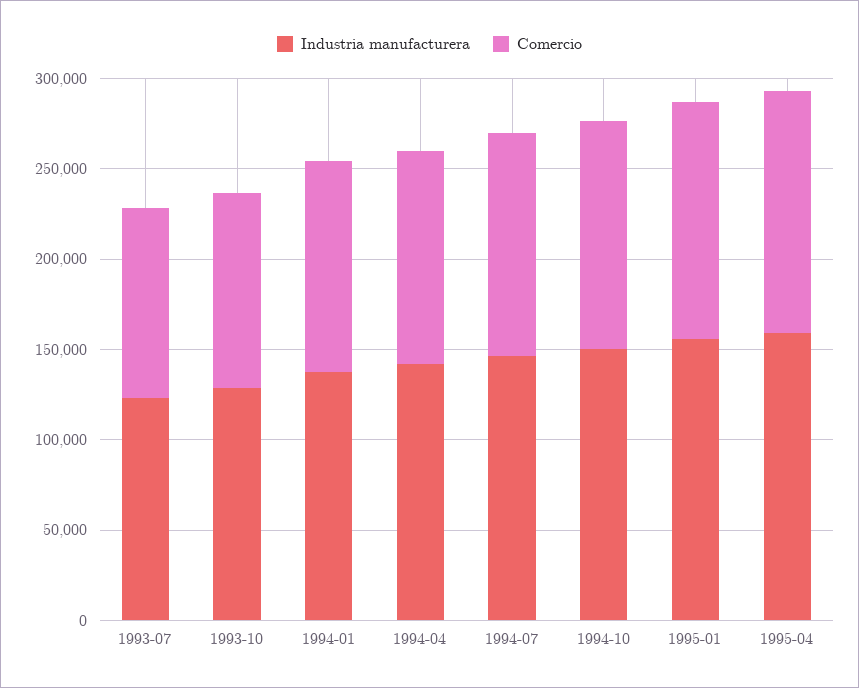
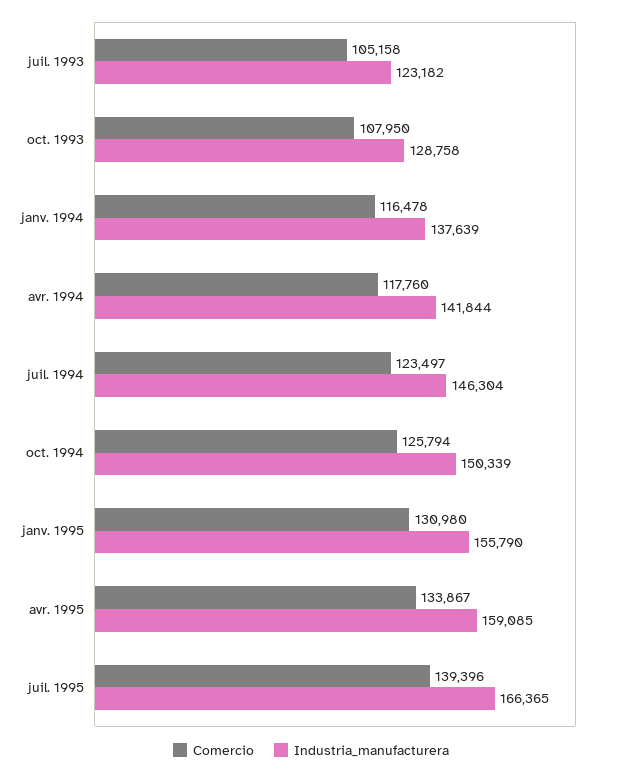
Comercio, juil. 1995: none -> 139396
Industria manufacturera, juil. 1995: none -> 166365

